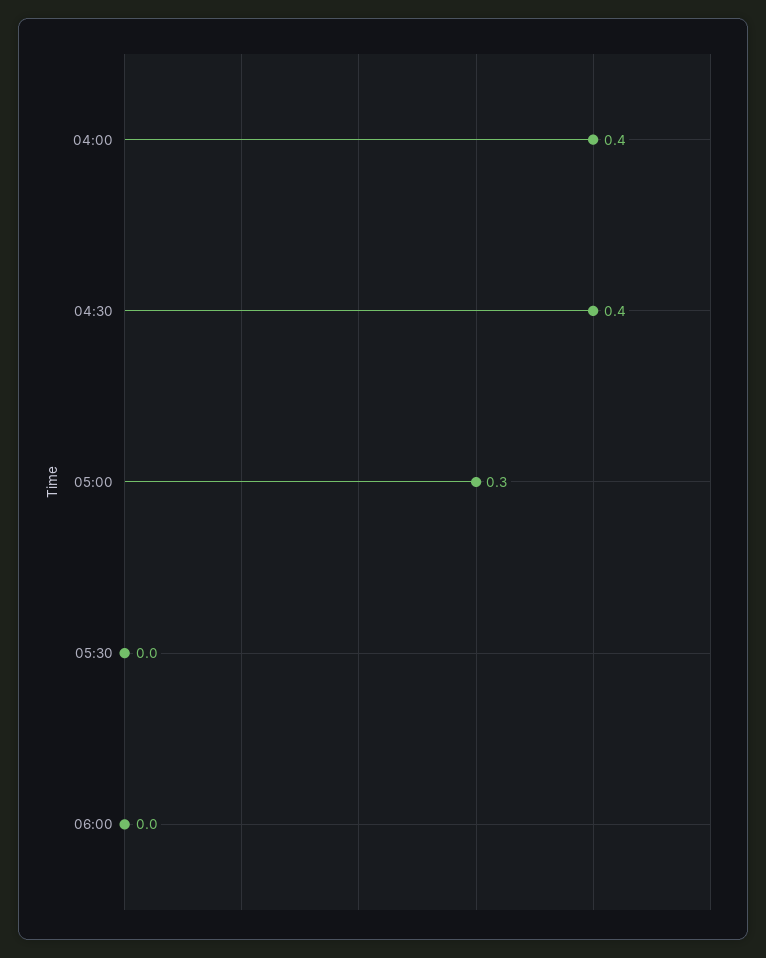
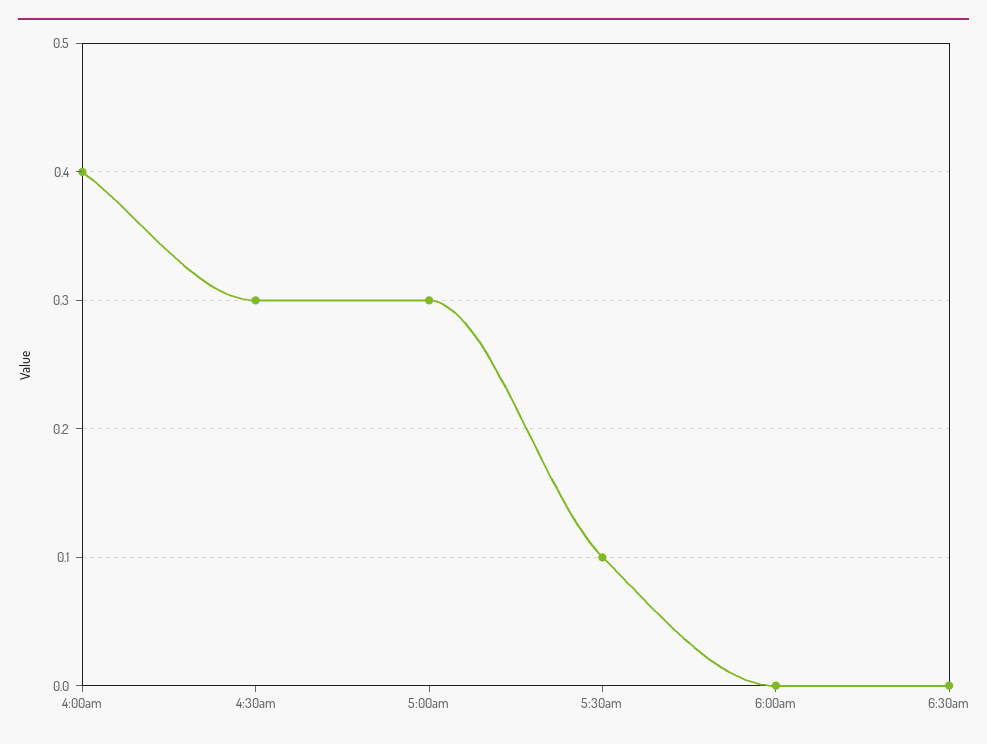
04:30: 0.4 -> 0.3
05:30: 0 -> 0.1
6:30am: none -> 0

